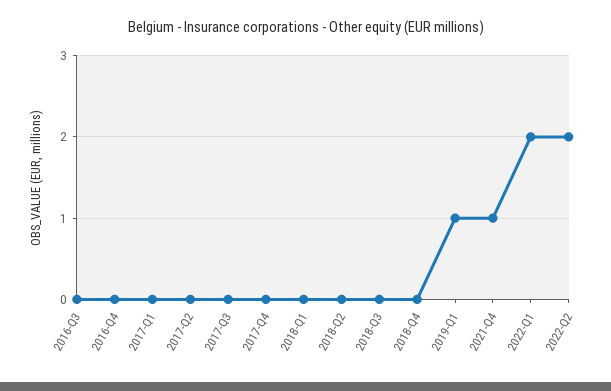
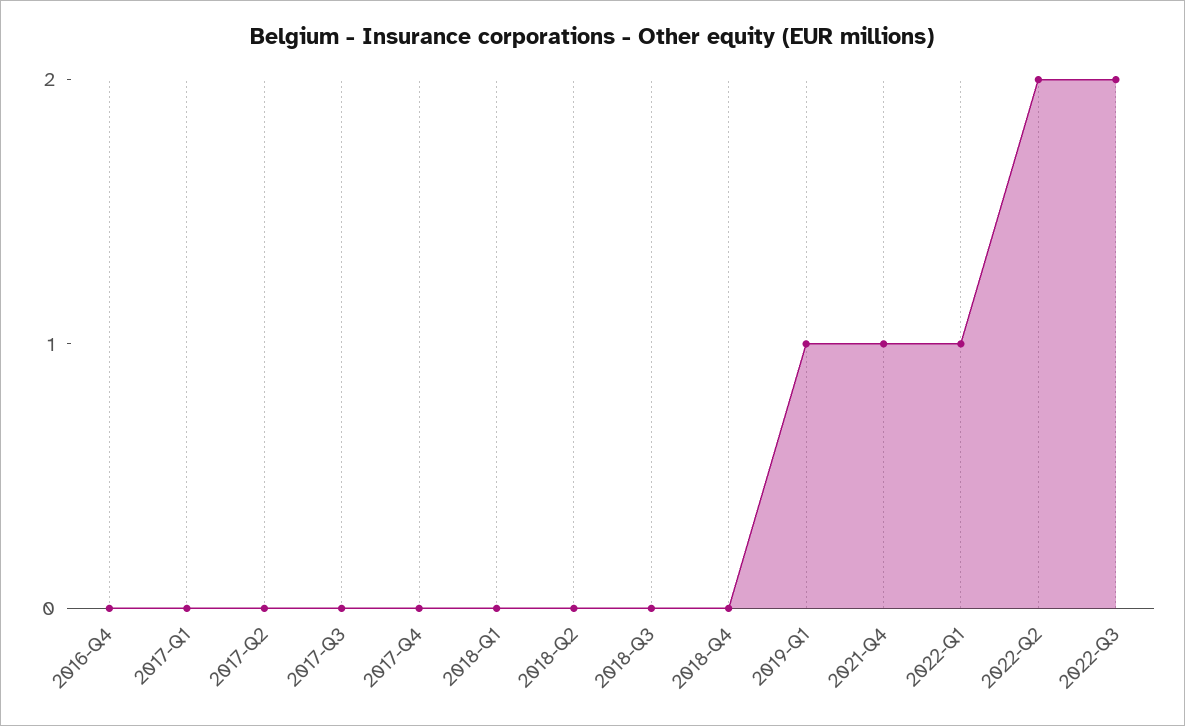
2016-Q3: 0 -> none
2022-Q1: 2 -> 1
2022-Q3: none -> 2

